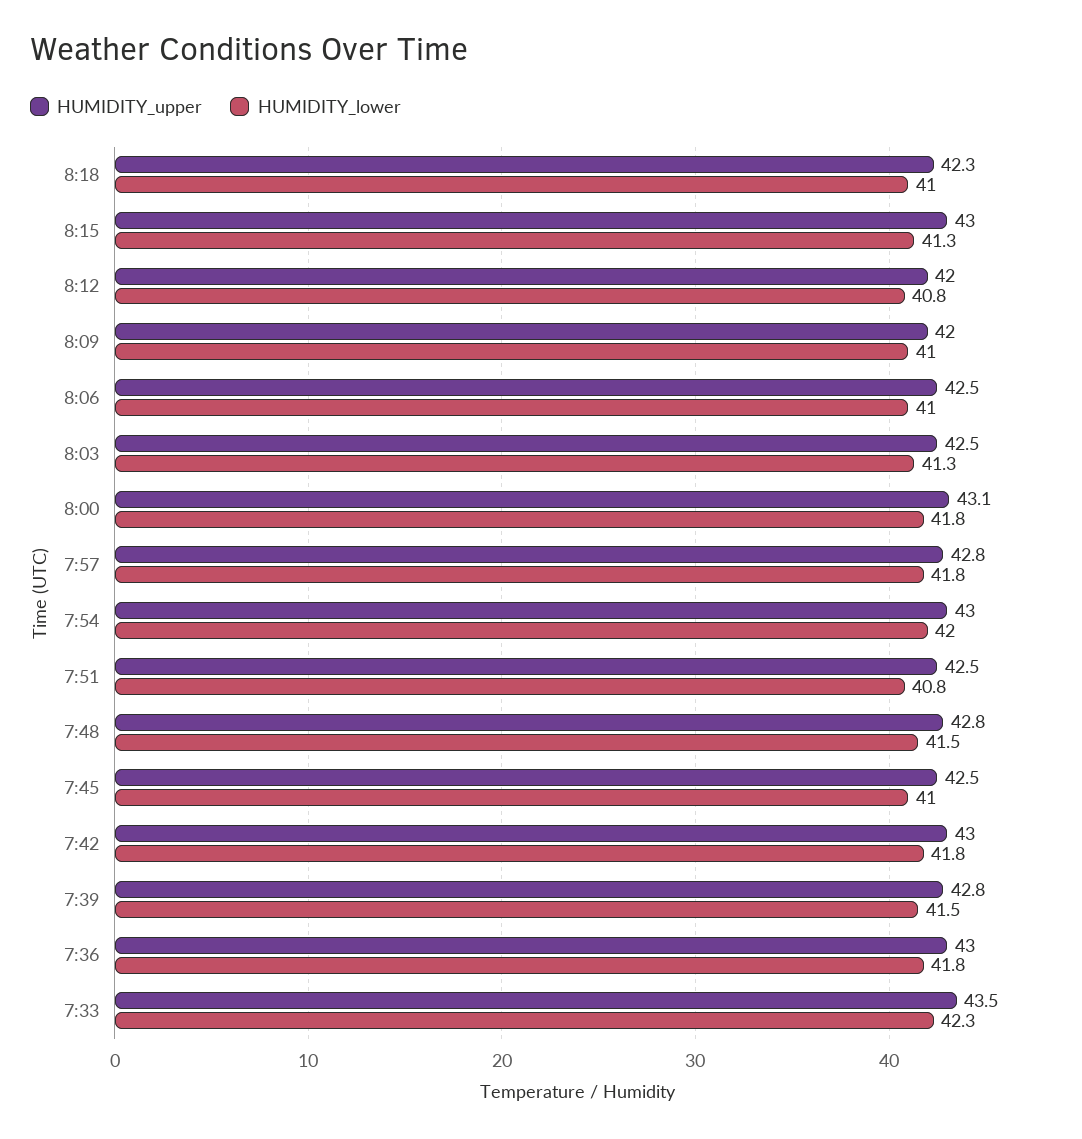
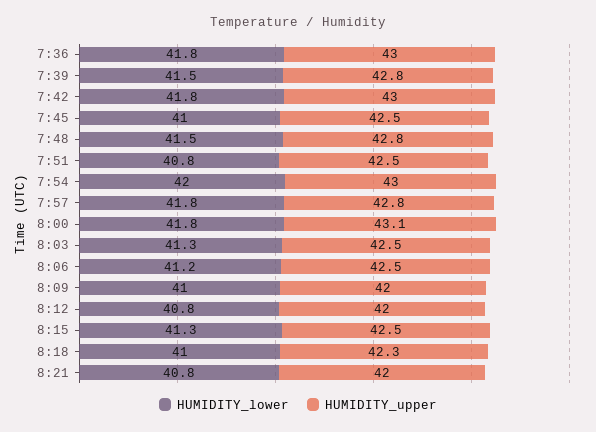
HUMIDITY_upper, 8:15: 43 -> 42.5
HUMIDITY_lower, 8:06: 41 -> 41.2
HUMIDITY_upper, 7:33: 43.5 -> none
HUMIDITY_lower, 7:33: 42.3 -> none
HUMIDITY_lower, 8:21: none -> 40.8
HUMIDITY_upper, 8:21: none -> 42

